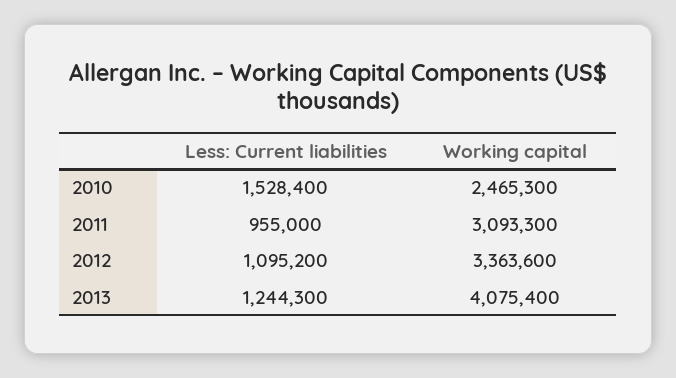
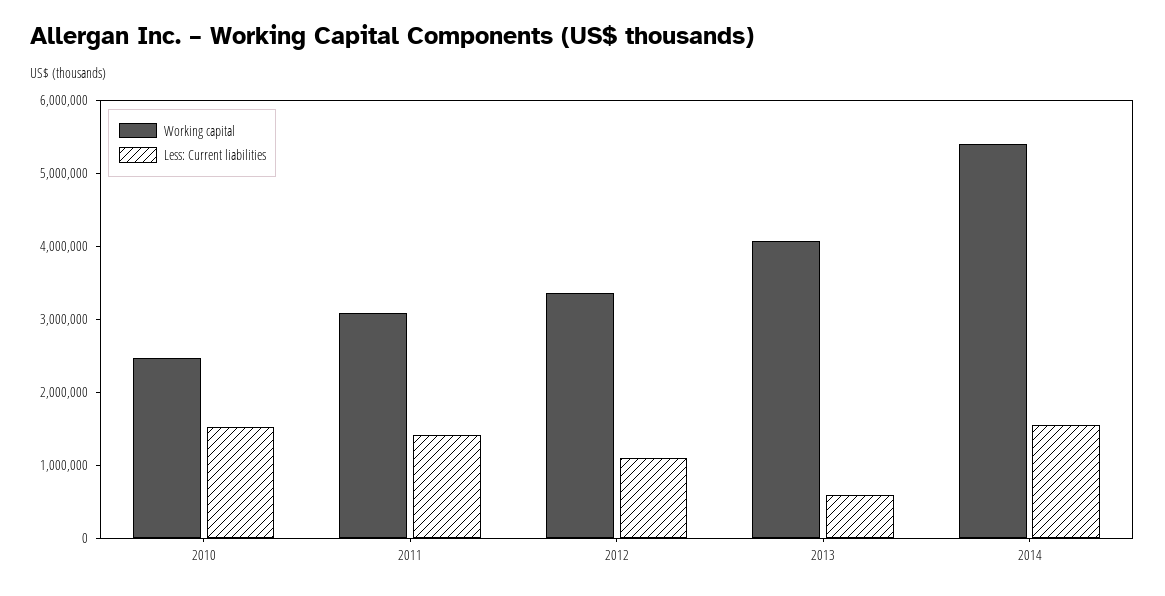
Less: Current liabilities, 2011: 955000 -> 1400000
Less: Current liabilities, 2013: 1244300 -> 600000
Working capital, 2014: none -> 5400000
Less: Current liabilities, 2014: none -> 1600000

